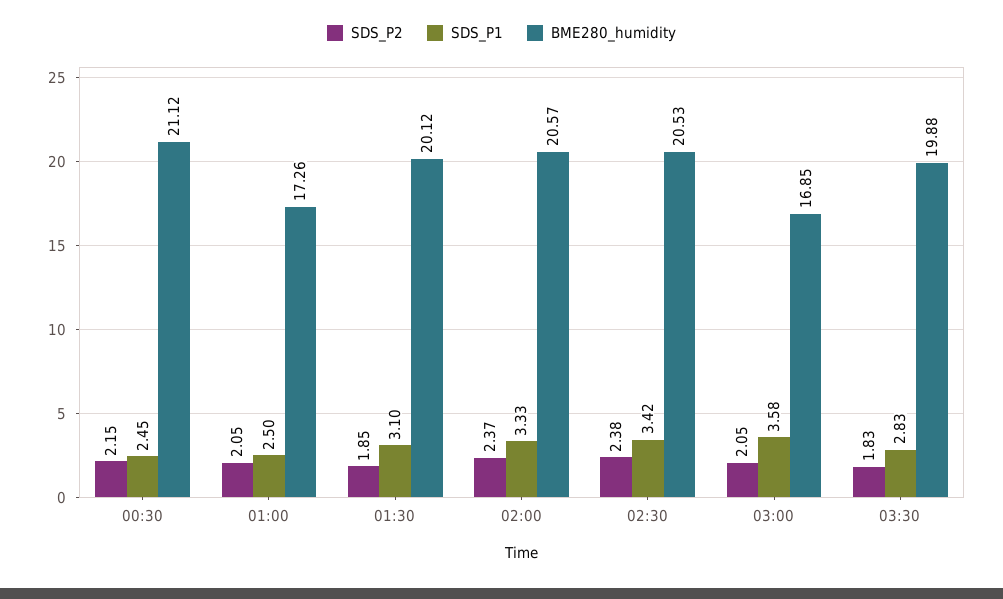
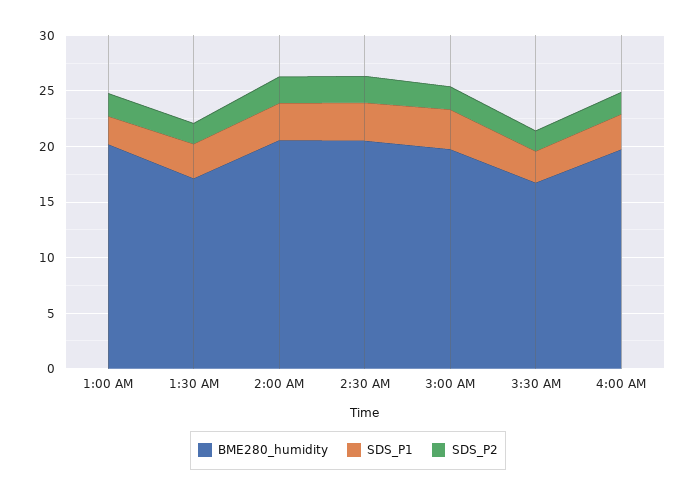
SDS_P2, 00:30: 2.15 -> none
SDS_P1, 00:30: 2.45 -> none
BME280_humidity, 00:30: 21.12 -> none
BME280_humidity, 01:00: 17.26 -> 20
BME280_humidity, 01:30: 20.12 -> 17
BME280_humidity, 03:00: 16.85 -> 20
BME280_humidity, 03:30: 19.88 -> 17
BME280_humidity, 4:00 AM: none -> 20
SDS_P1, 4:00 AM: none -> 3
SDS_P2, 4:00 AM: none -> 2

